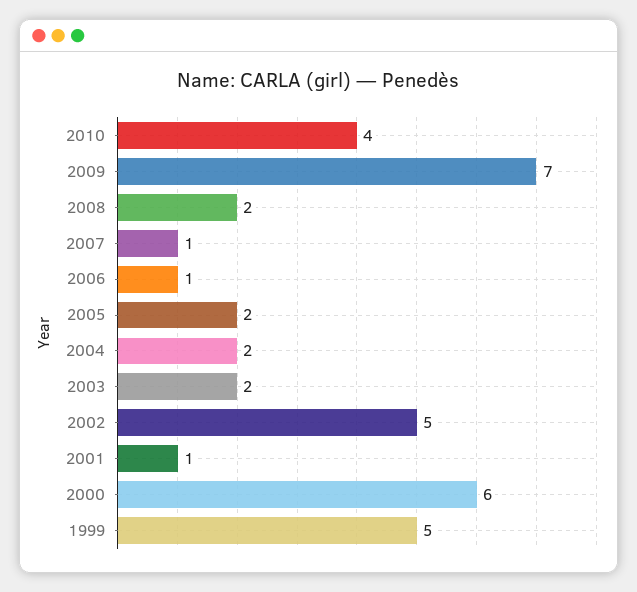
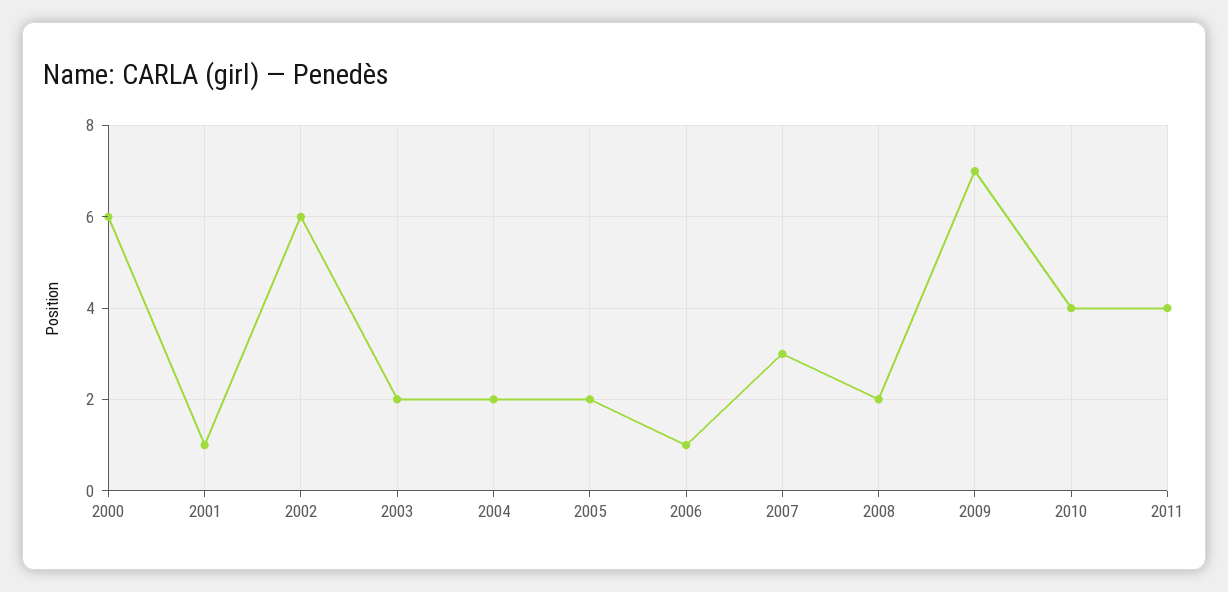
2007: 1 -> 3
2002: 5 -> 6
1999: 5 -> none
2011: none -> 4

